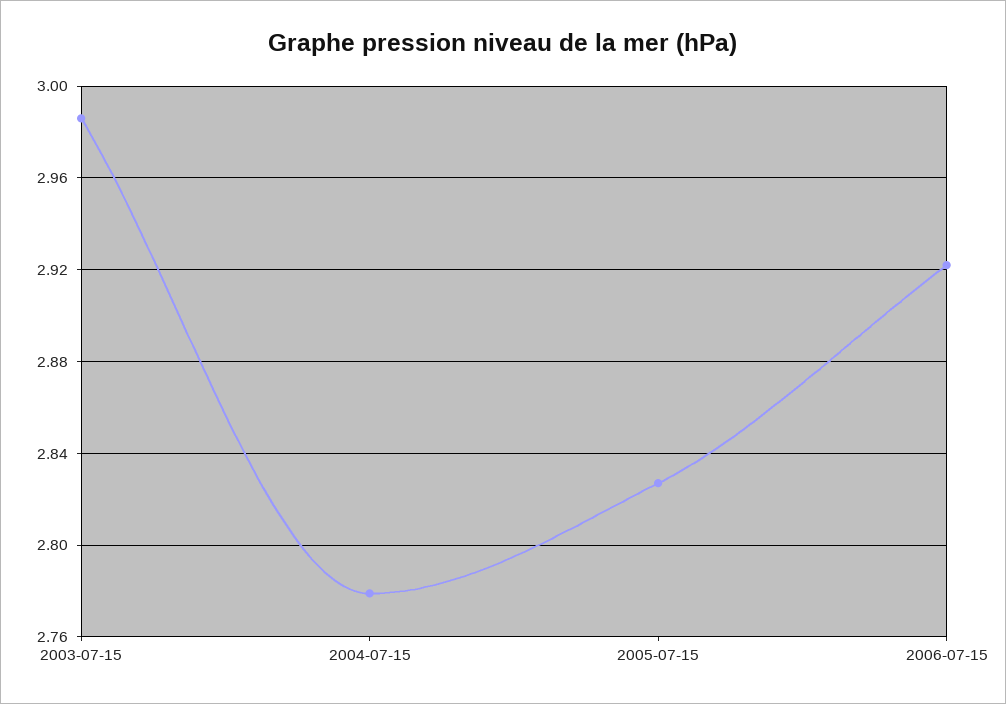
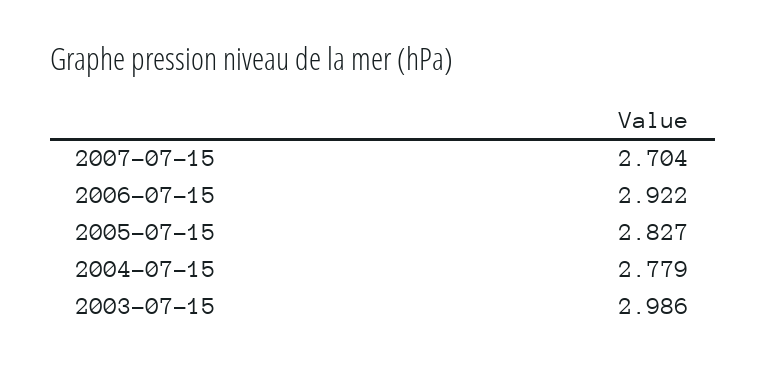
2007-07-15: none -> 2.704

